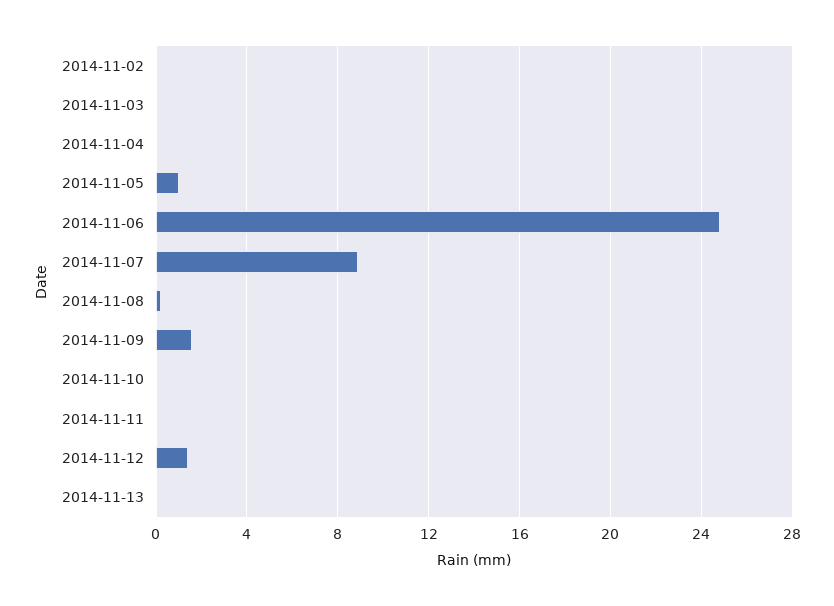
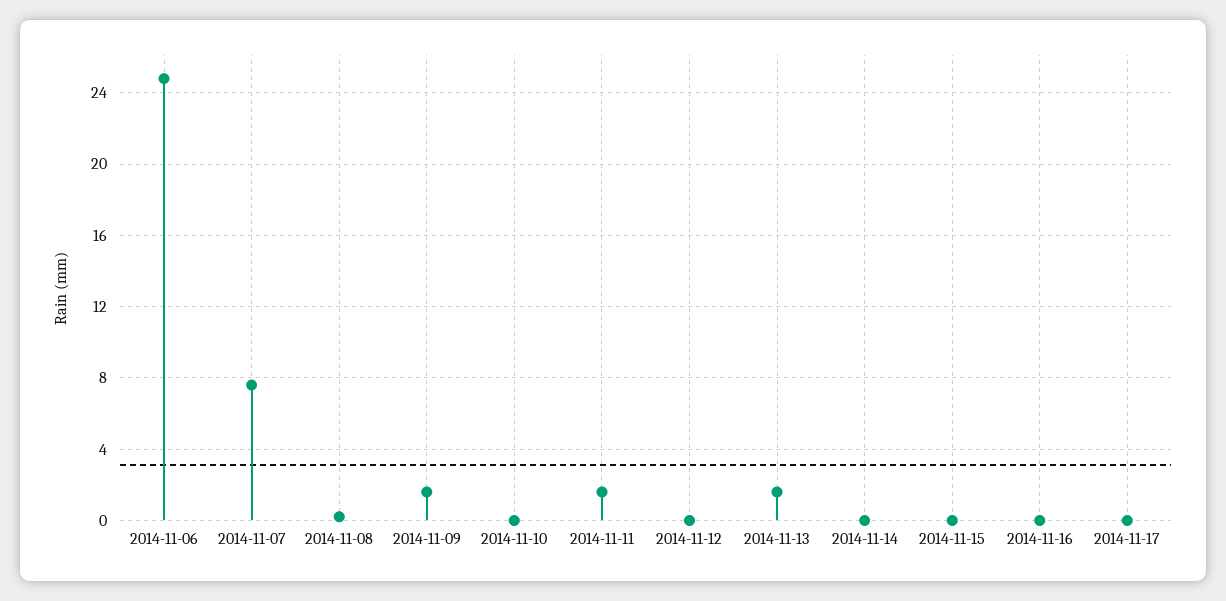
2014-11-02: 0 -> none
2014-11-03: 0 -> none
2014-11-04: 0 -> none
2014-11-05: 1 -> none
2014-11-07: 9 -> 7.5
2014-11-11: 0 -> 1.5
2014-11-12: 1.5 -> 0
2014-11-13: 0 -> 1.5
2014-11-14: none -> 0
2014-11-15: none -> 0
2014-11-16: none -> 0
2014-11-17: none -> 0

